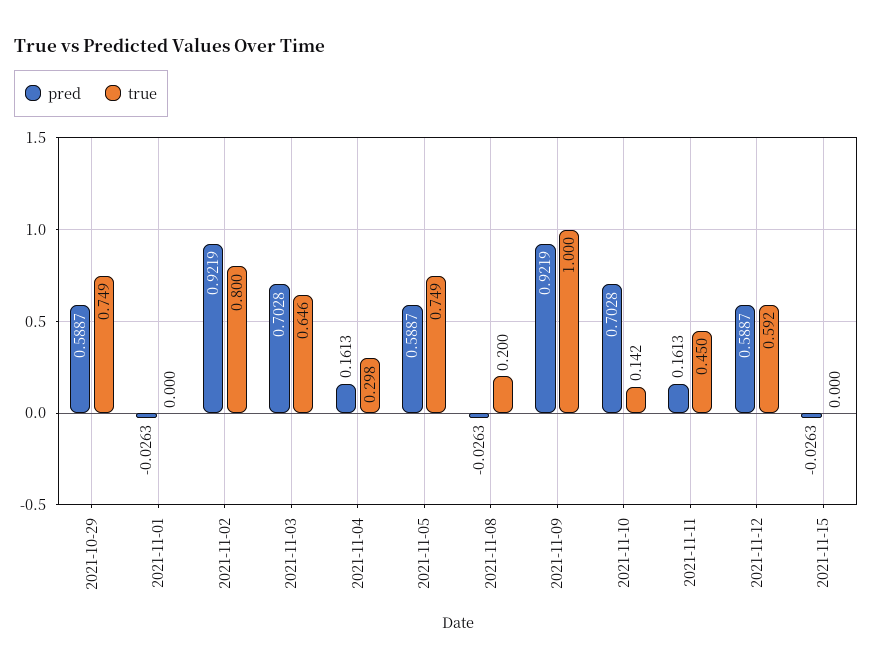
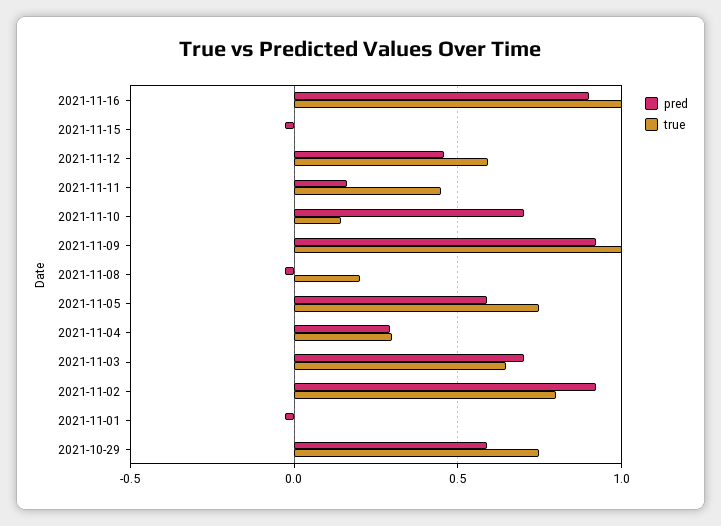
pred, 2021-11-04: 0.1613 -> 0.3
pred, 2021-11-12: 0.5887 -> 0.45
pred, 2021-11-16: none -> 0.9
true, 2021-11-16: none -> 1

